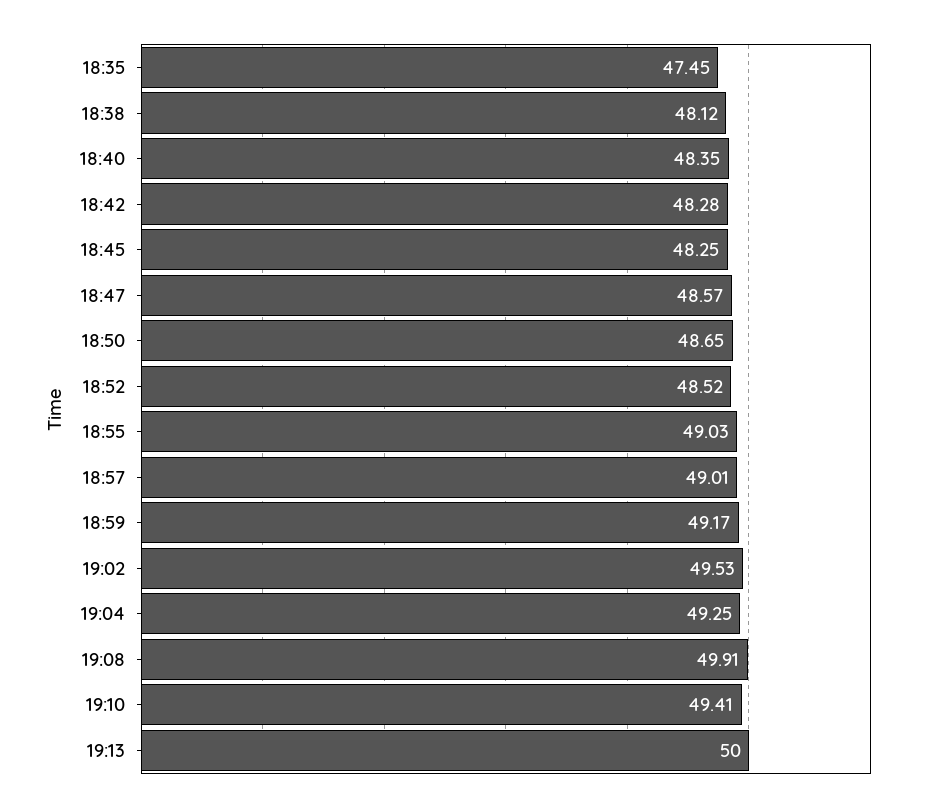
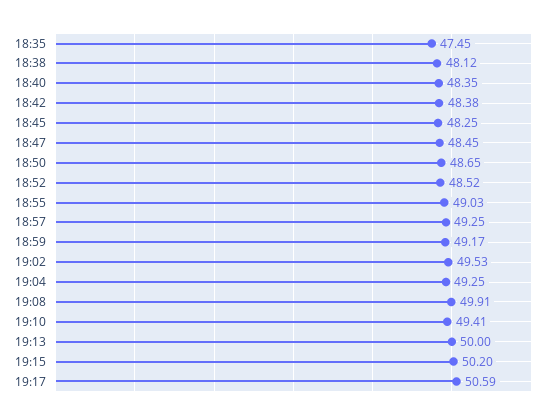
18:42: 48.28 -> 48.38
18:47: 48.57 -> 48.45
18:57: 49.01 -> 49.25
19:15: none -> 50.2
19:17: none -> 50.59

